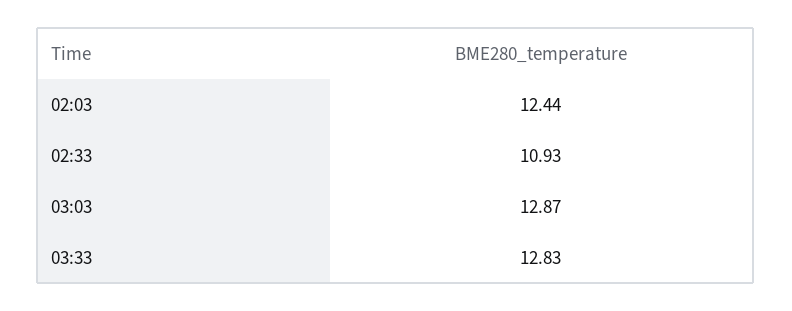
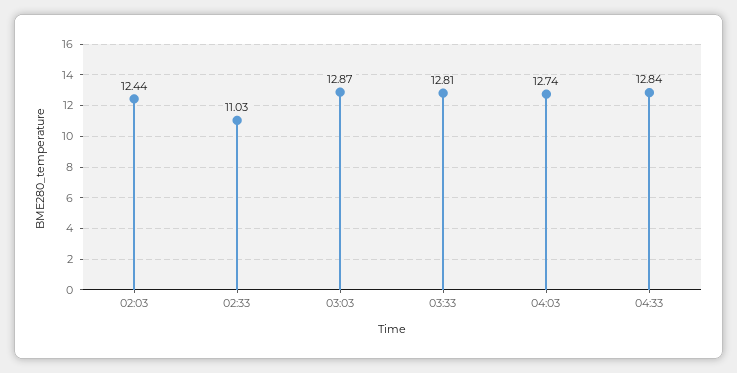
02:33: 10.93 -> 11.03
03:33: 12.83 -> 12.81
04:03: none -> 12.74
04:33: none -> 12.84

